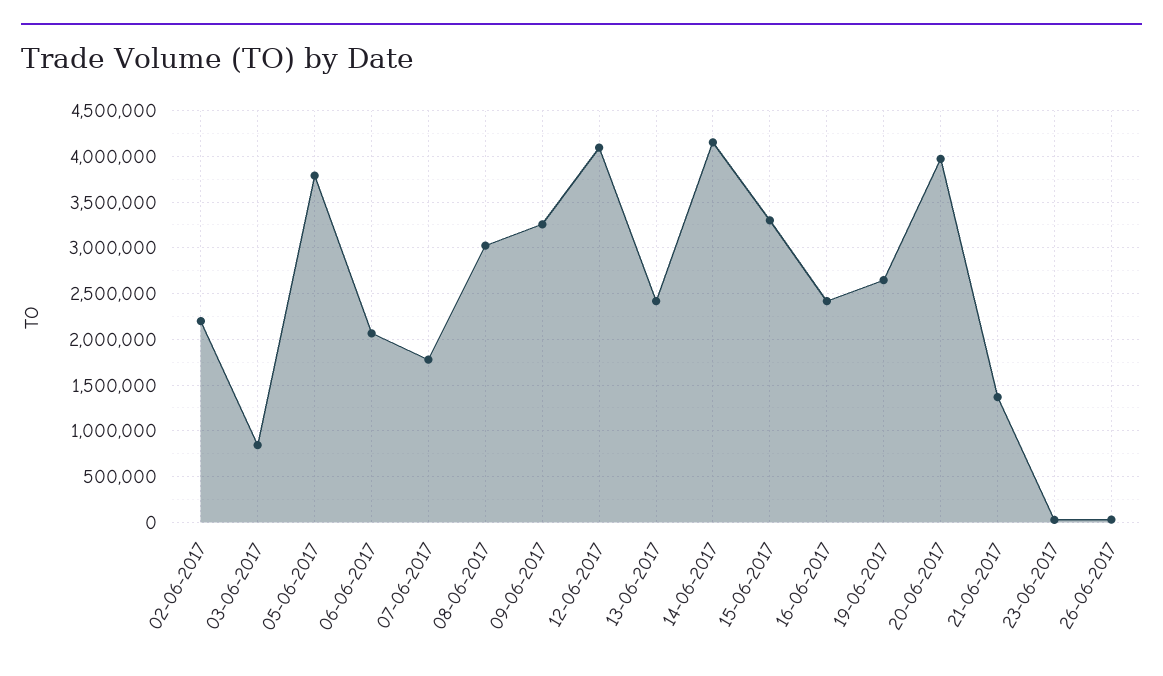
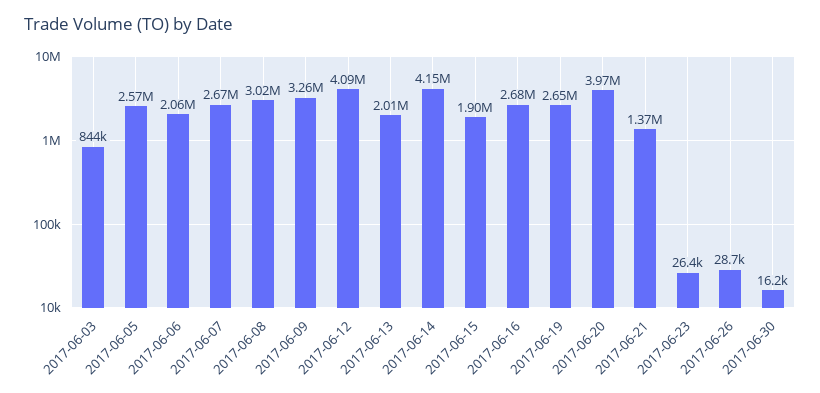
02-06-2017: 2200000 -> none
05-06-2017: 3800000 -> 2570000
07-06-2017: 1800000 -> 2670000
13-06-2017: 2400000 -> 2010000
15-06-2017: 3300000 -> 1900000
16-06-2017: 2400000 -> 2680000
2017-06-30: none -> 16200

